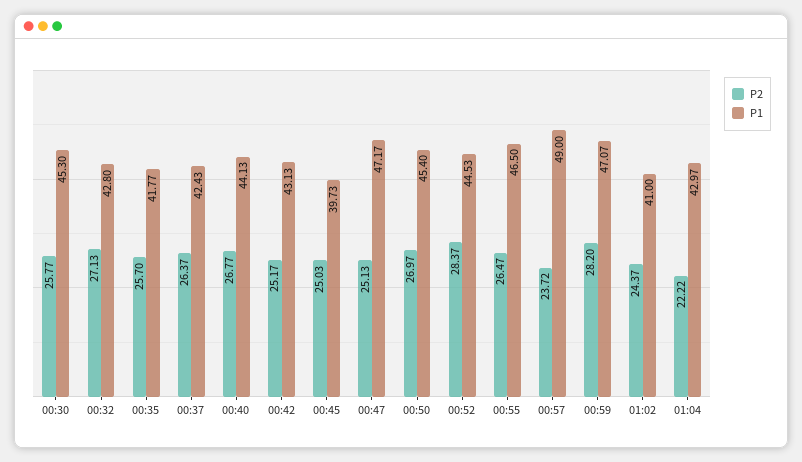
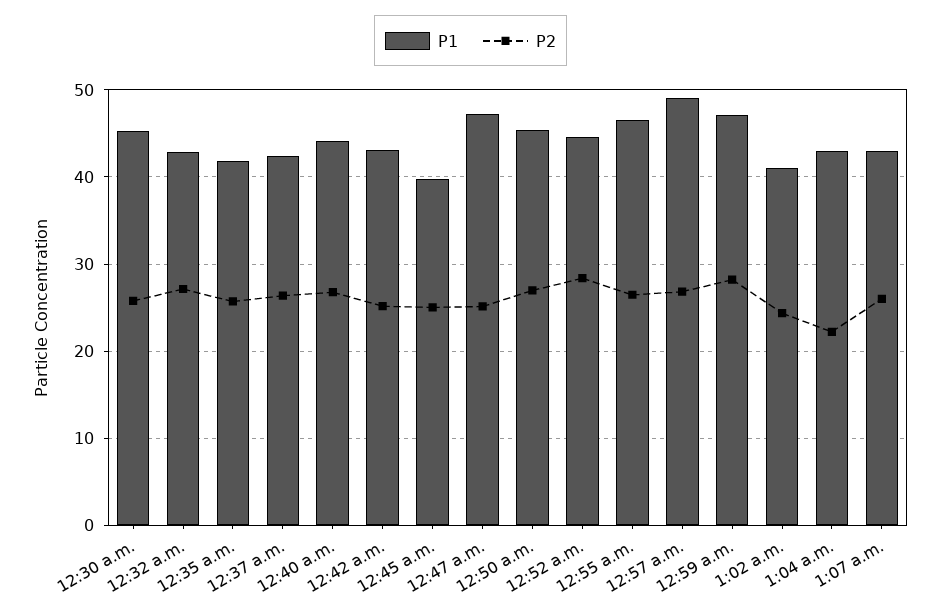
P2, 00:57: 23.72 -> 27
P1, 1:07 a.m.: none -> 43
P2, 1:07 a.m.: none -> 26

